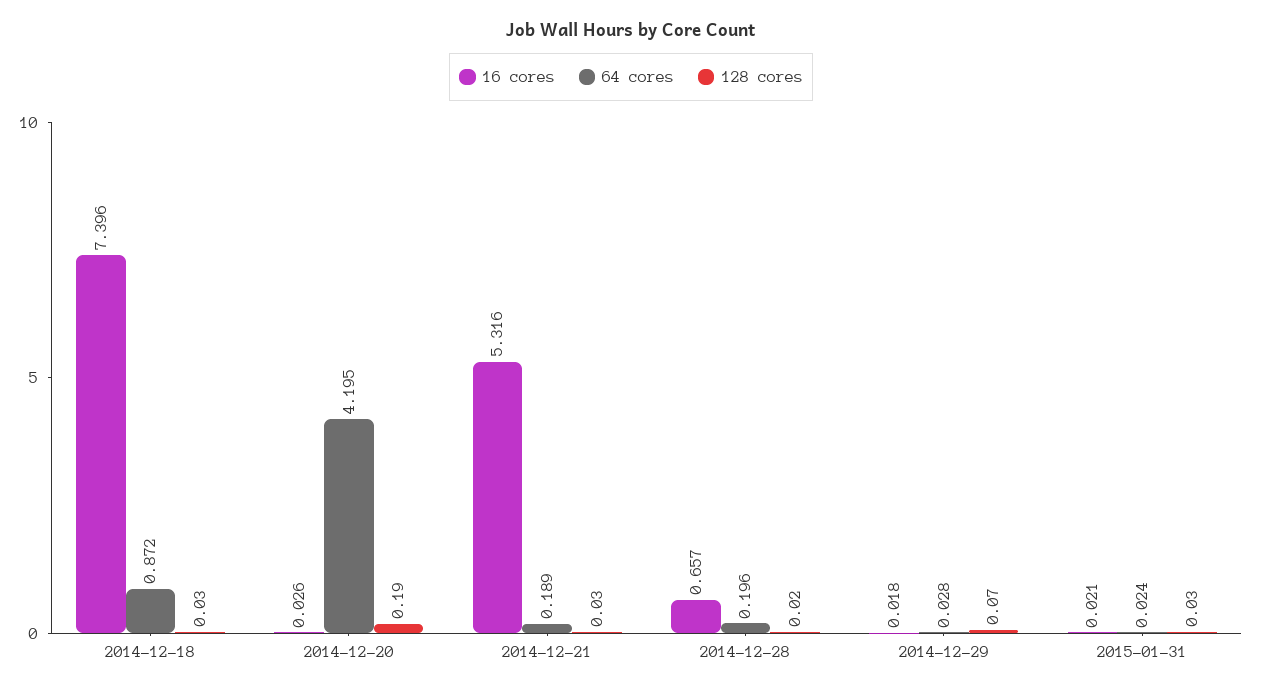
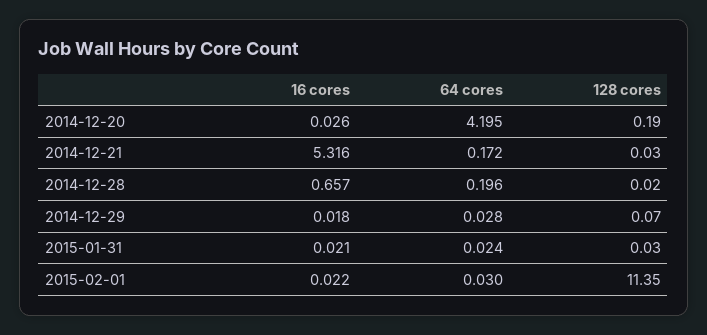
16 cores, 2014-12-18: 7.396 -> none
64 cores, 2014-12-18: 0.872 -> none
128 cores, 2014-12-18: 0.03 -> none
64 cores, 2014-12-21: 0.189 -> 0.172
16 cores, 2015-02-01: none -> 0.022
64 cores, 2015-02-01: none -> 0.03
128 cores, 2015-02-01: none -> 11.35

